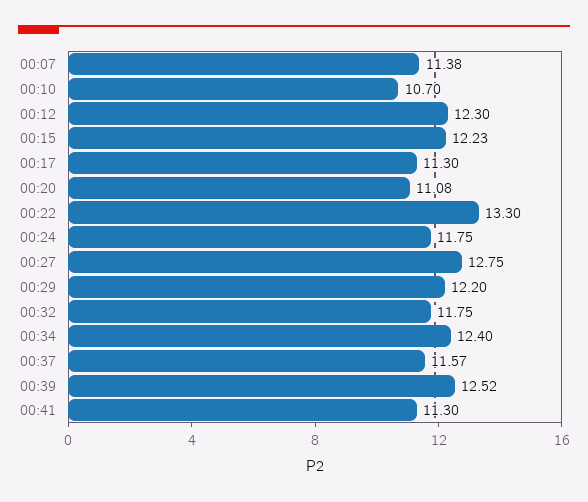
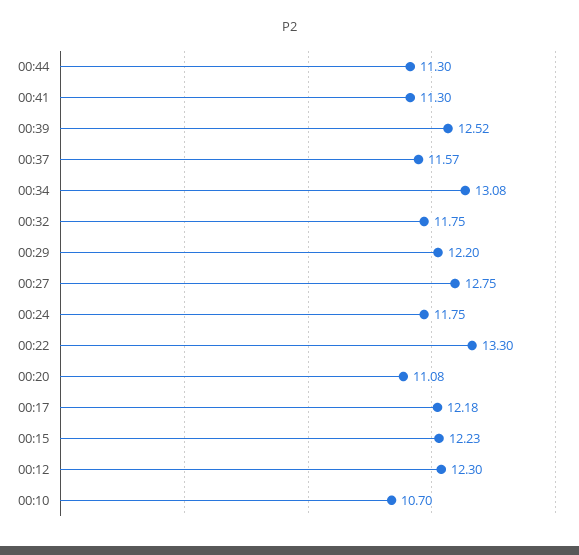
00:07: 11.38 -> none
00:17: 11.3 -> 12.18
00:34: 12.4 -> 13.08
00:44: none -> 11.3

